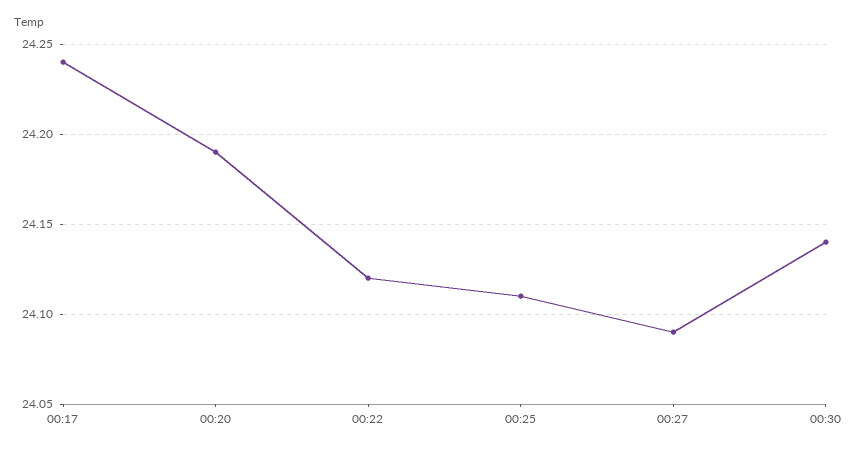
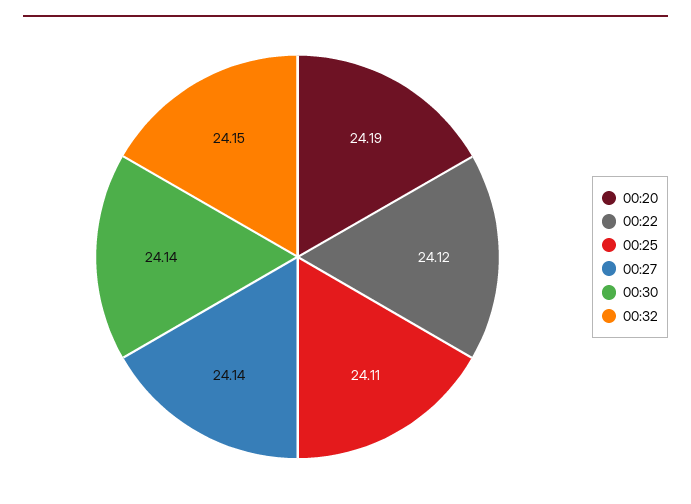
00:17: 24.24 -> none
00:27: 24.09 -> 24.14
00:32: none -> 24.15

